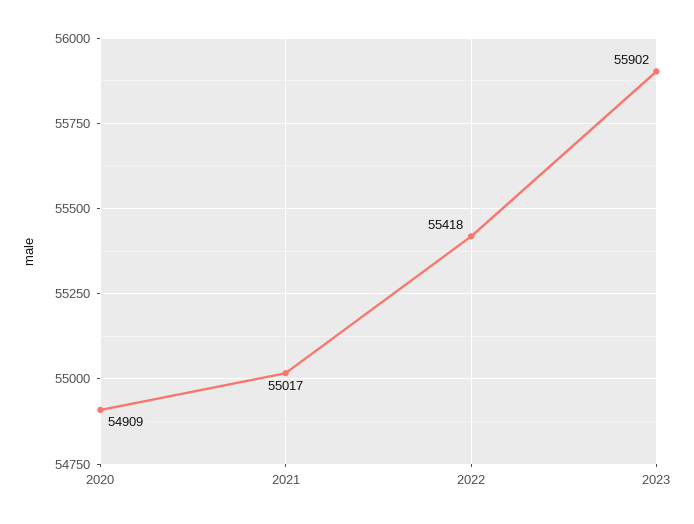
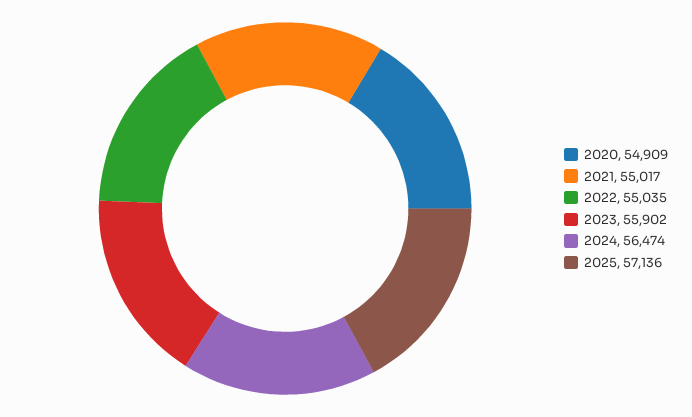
2022: 55418 -> 55035
2024: none -> 56474
2025: none -> 57136

